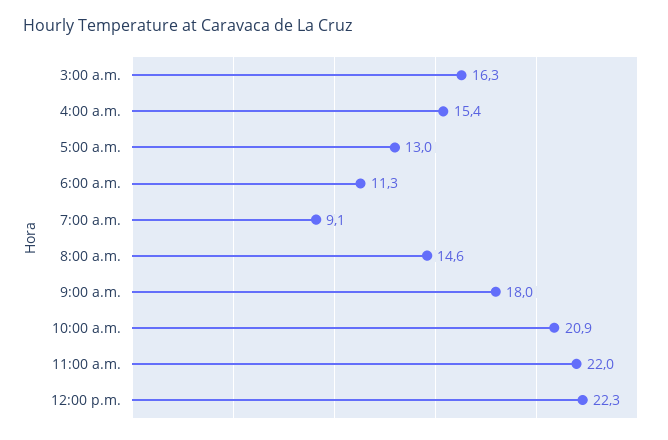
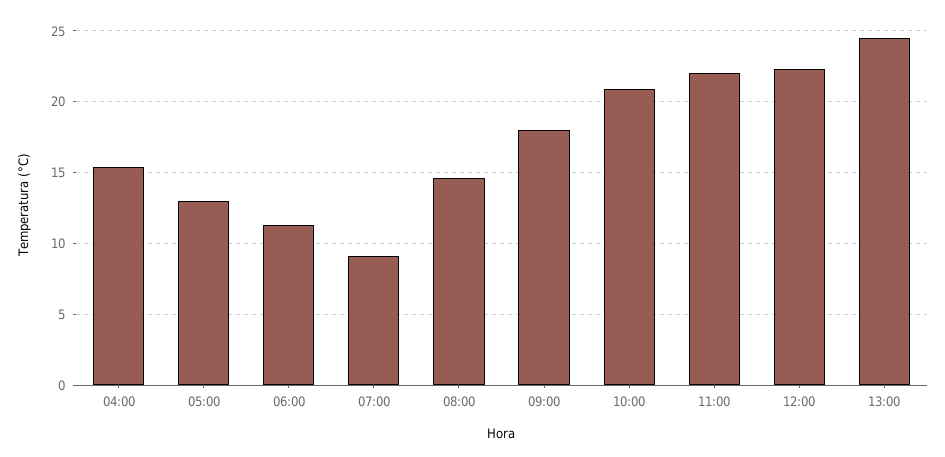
3:00 a.m.: 16.3 -> none
13:00: none -> 24.5

